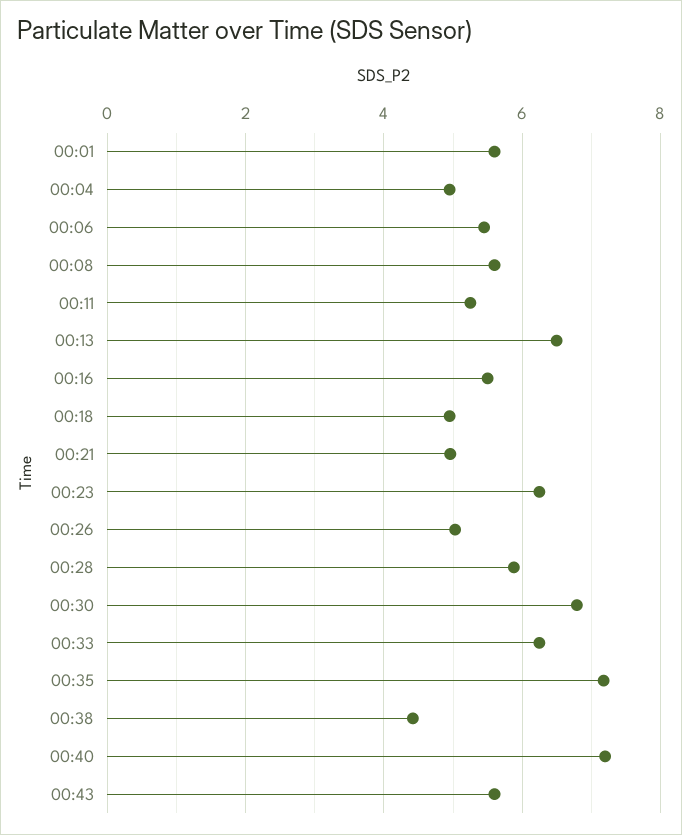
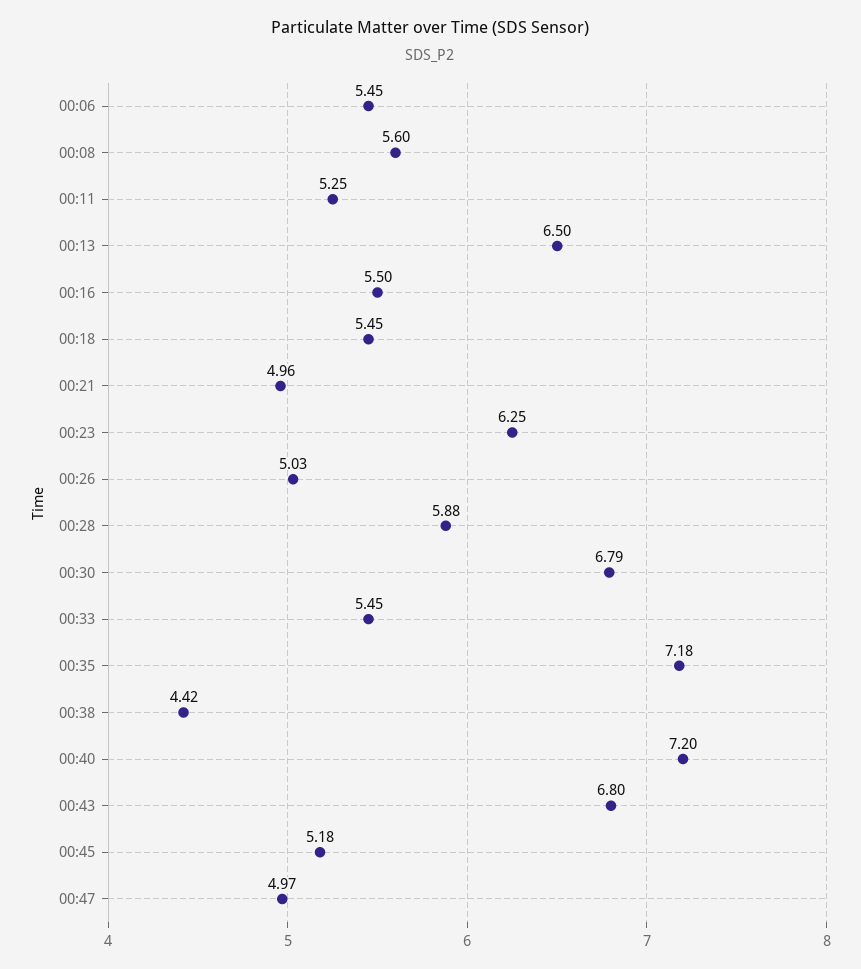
00:01: 5.6 -> none
00:04: 5 -> none
00:18: 5 -> 5.45
00:33: 6.2 -> 5.45
00:43: 5.6 -> 6.8
00:45: none -> 5.18
00:47: none -> 4.97

